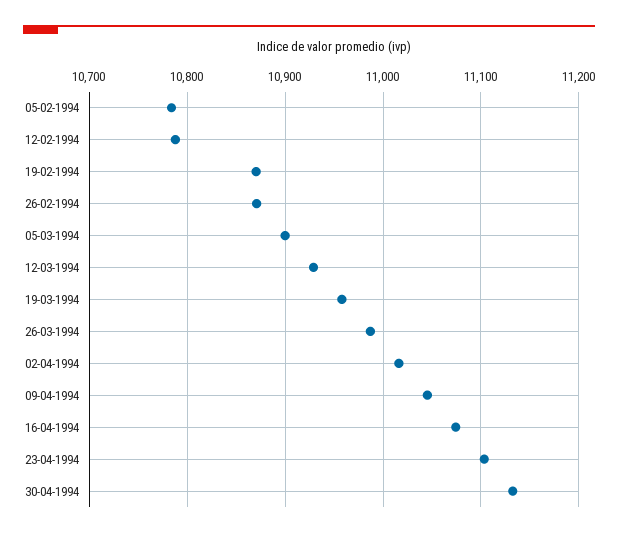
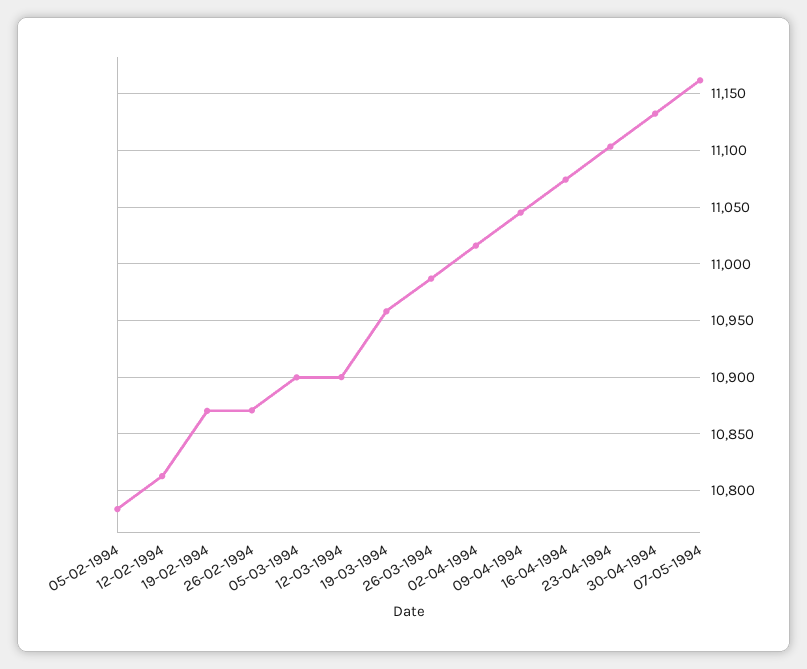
12-02-1994: 10790 -> 10810
12-03-1994: 10930 -> 10900
07-05-1994: none -> 11160

